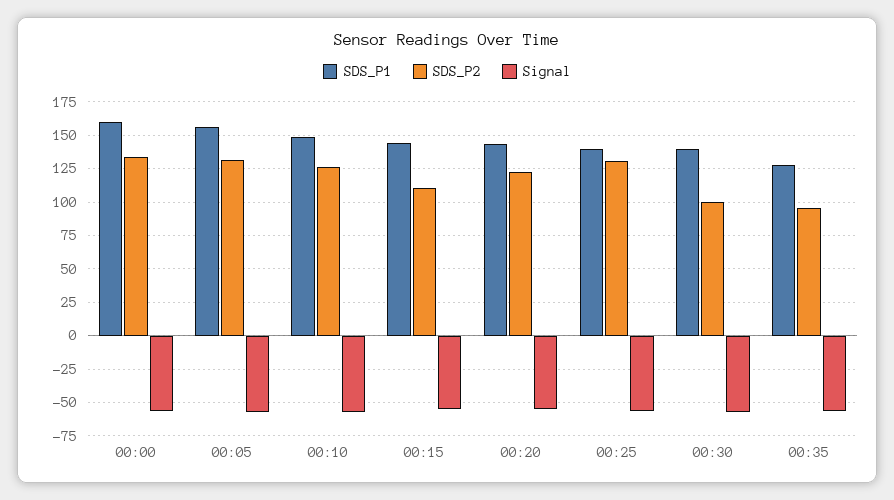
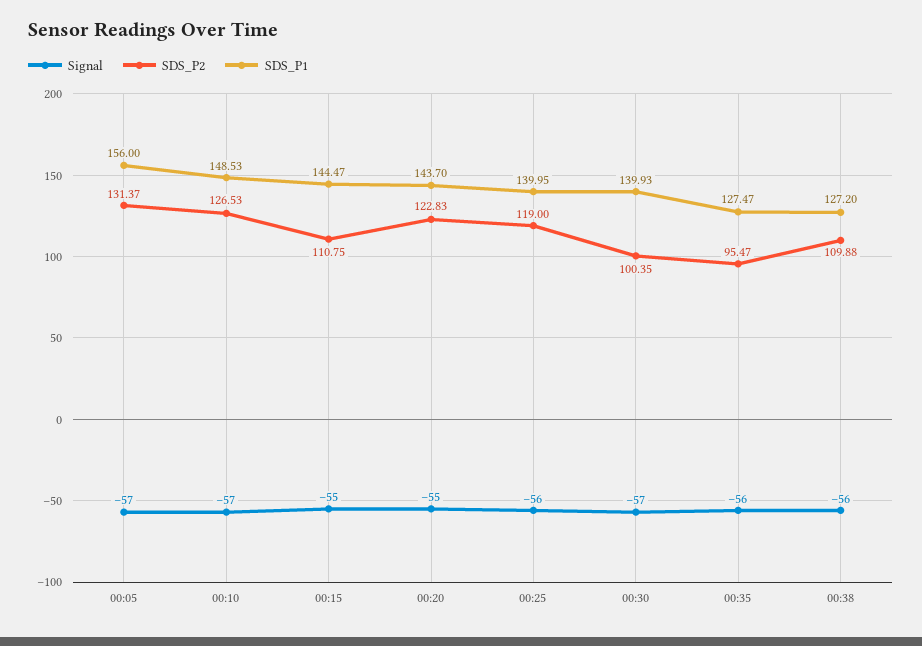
SDS_P1, 00:00: 160 -> none
SDS_P2, 00:00: 135 -> none
Signal, 00:00: -55 -> none
SDS_P2, 00:25: 130 -> 119
Signal, 00:38: none -> -56
SDS_P2, 00:38: none -> 109.88
SDS_P1, 00:38: none -> 127.2

